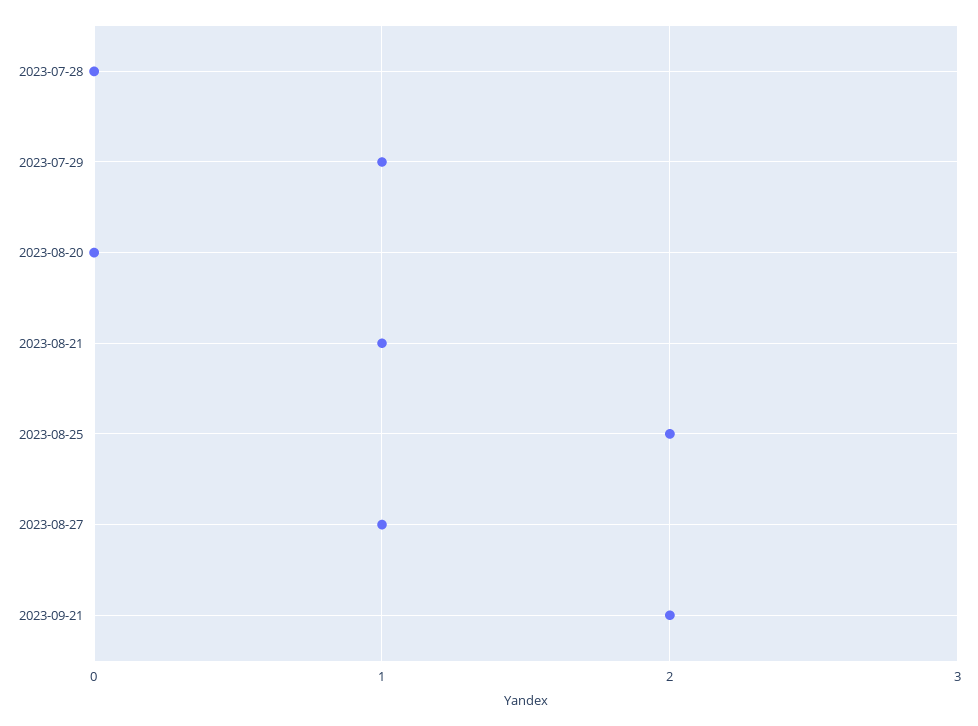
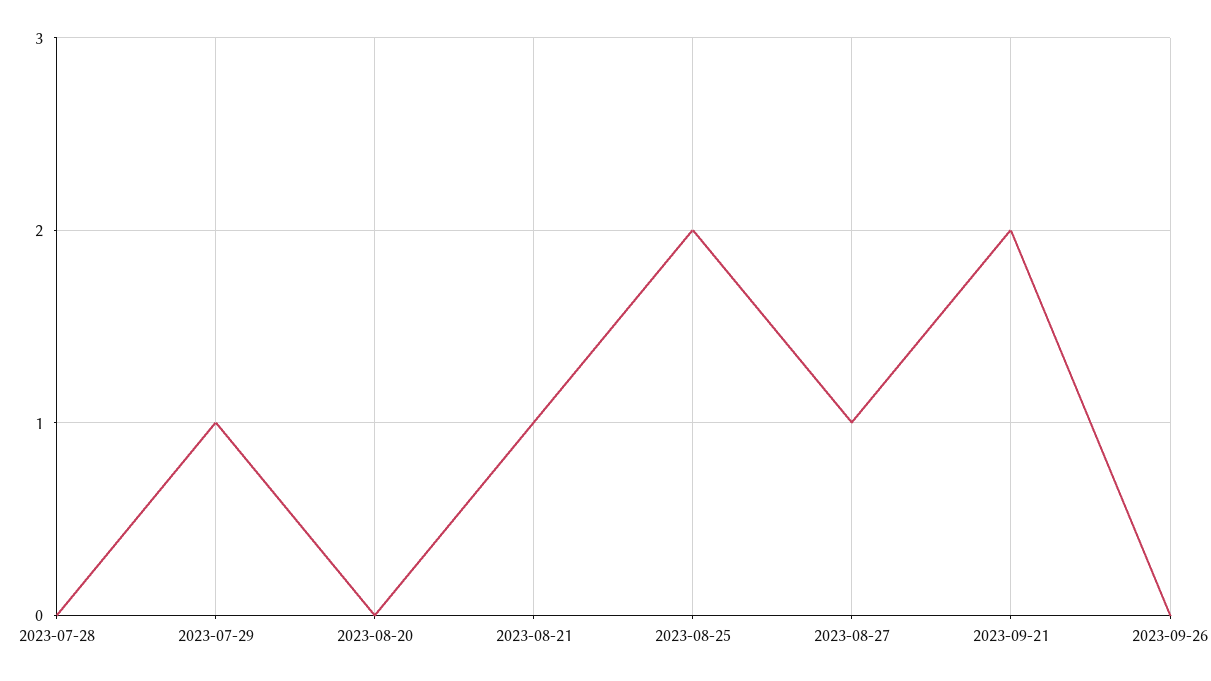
2023-09-26: none -> 0

